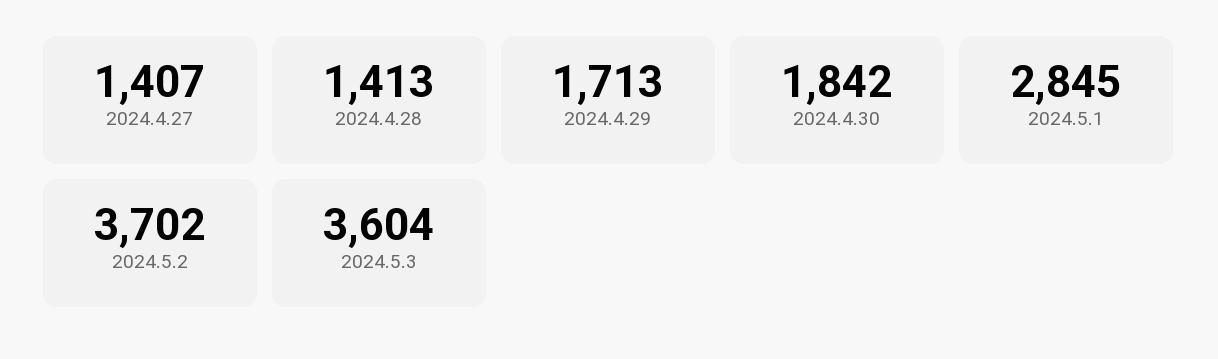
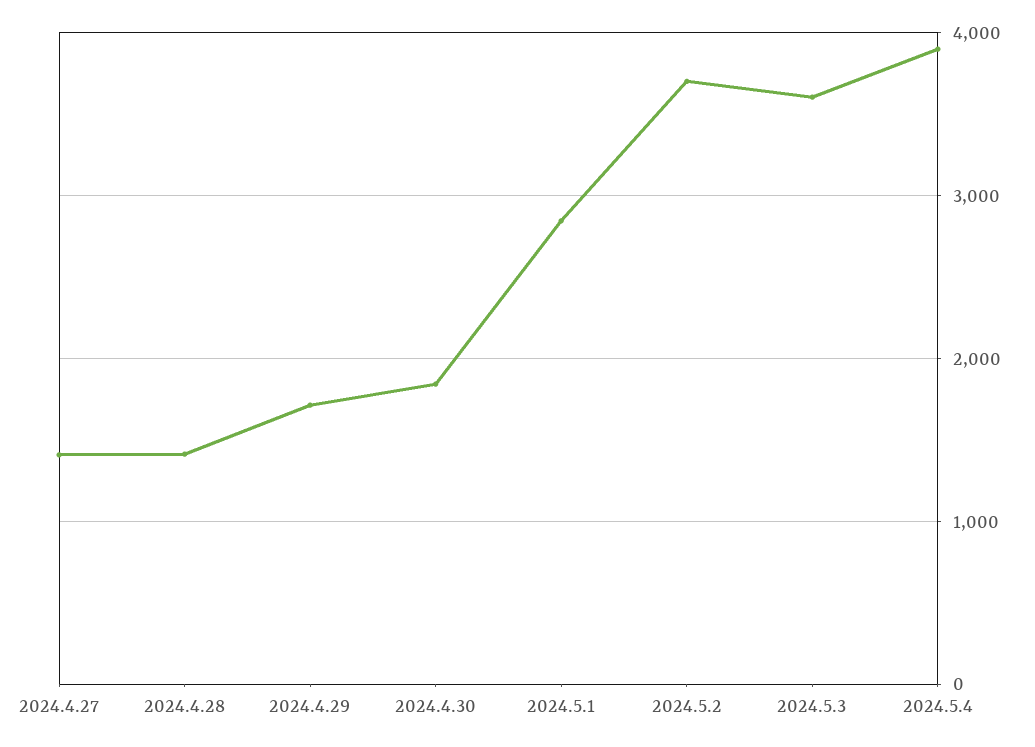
2024.5.4: none -> 3900

